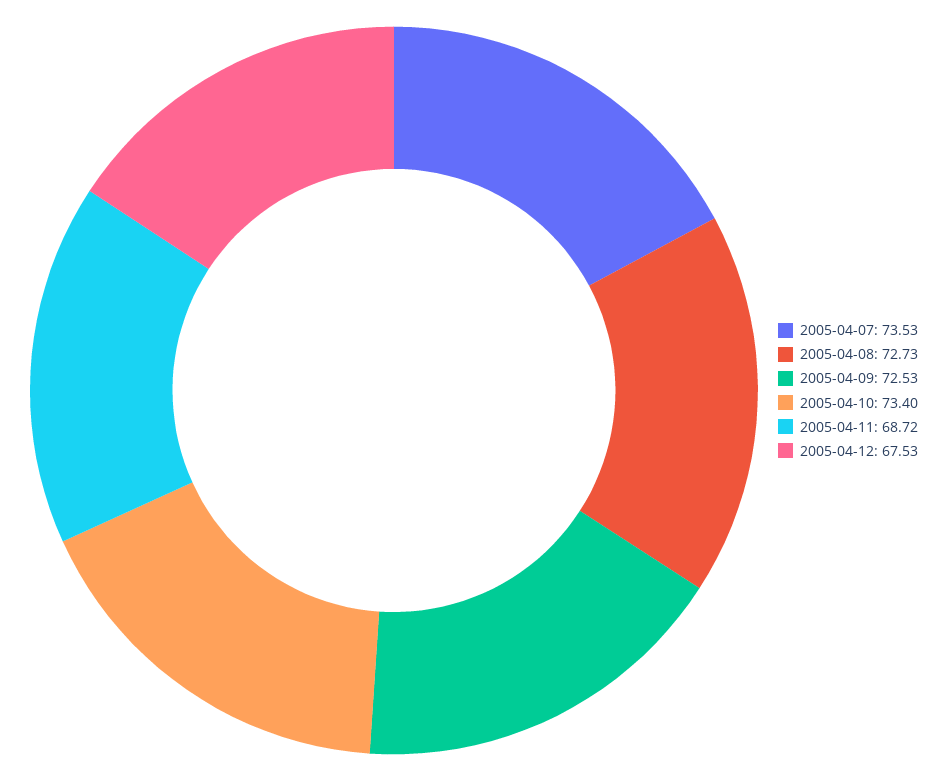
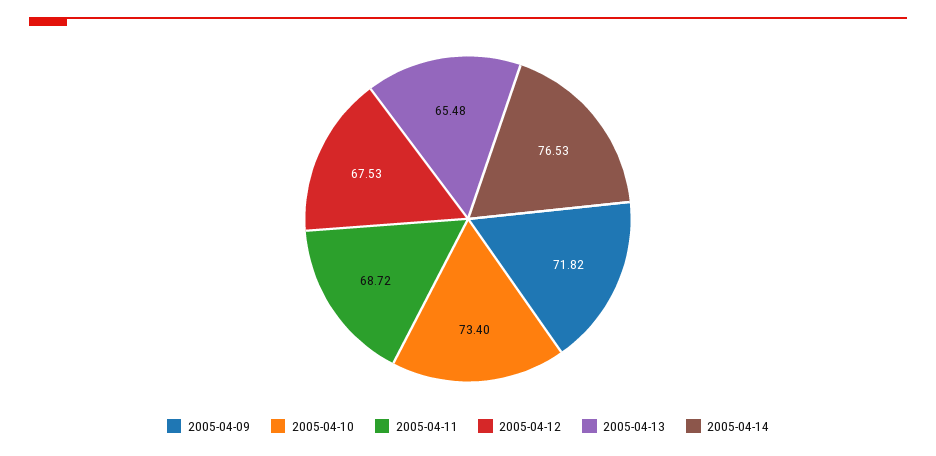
2005-04-07: 73.53 -> none
2005-04-08: 72.73 -> none
2005-04-09: 72.53 -> 71.82
2005-04-13: none -> 65.48
2005-04-14: none -> 76.53

